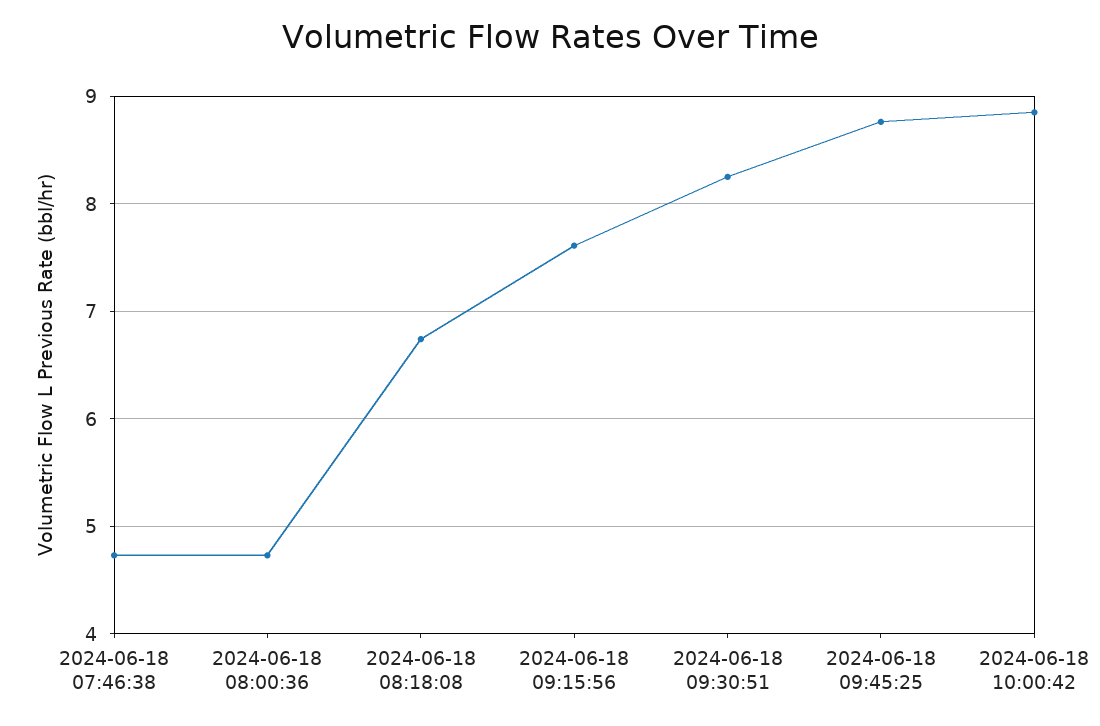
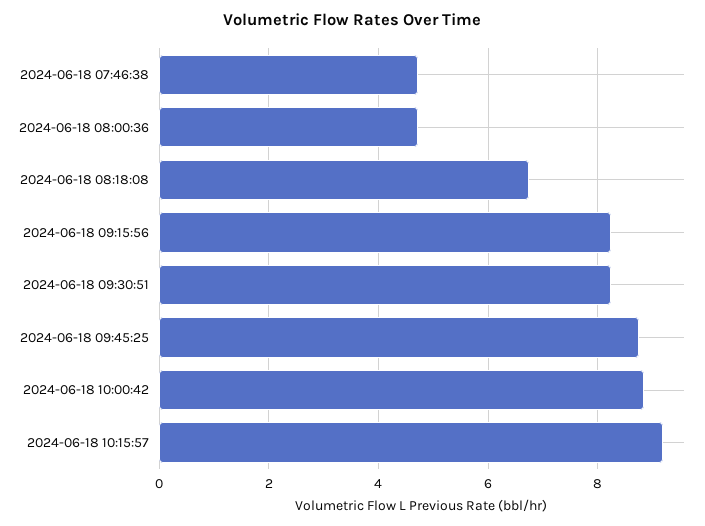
2024-06-18 09:15:56: 7.6 -> 8.2
2024-06-18 10:15:57: none -> 9.2

